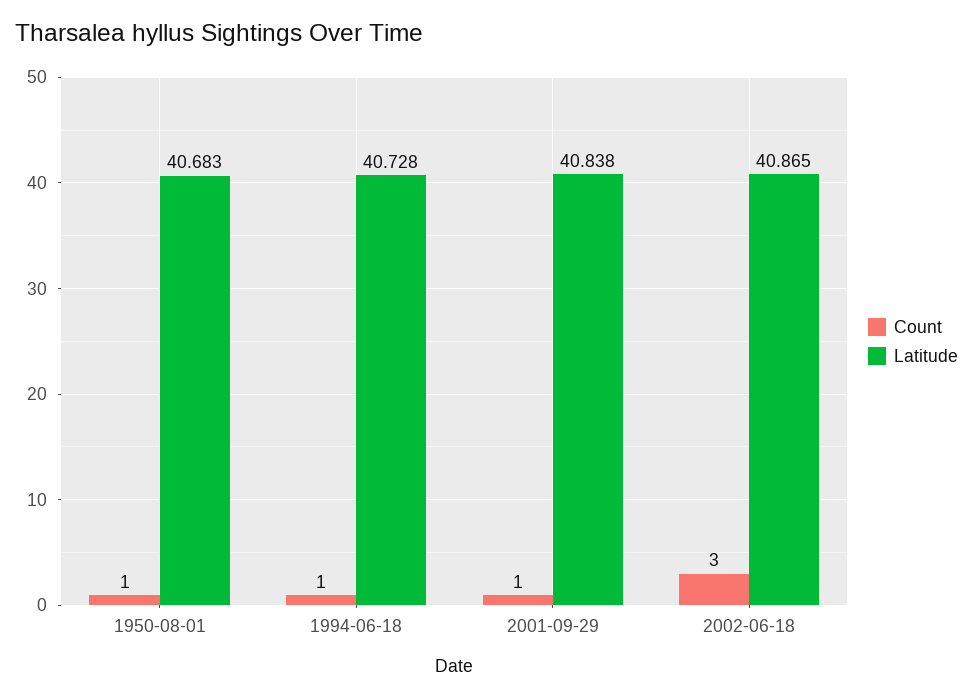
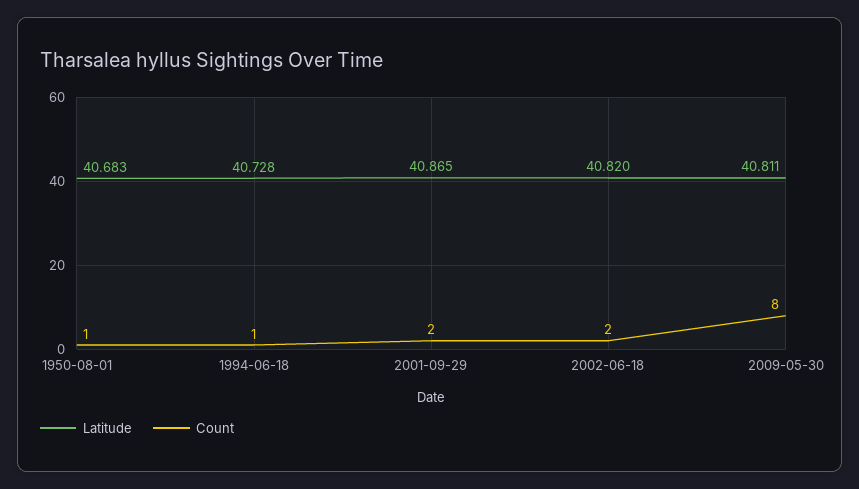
Count, 2001-09-29: 1 -> 2
Latitude, 2001-09-29: 40.838 -> 40.865
Count, 2002-06-18: 3 -> 2
Latitude, 2002-06-18: 40.865 -> 40.82
Latitude, 2009-05-30: none -> 40.811
Count, 2009-05-30: none -> 8

